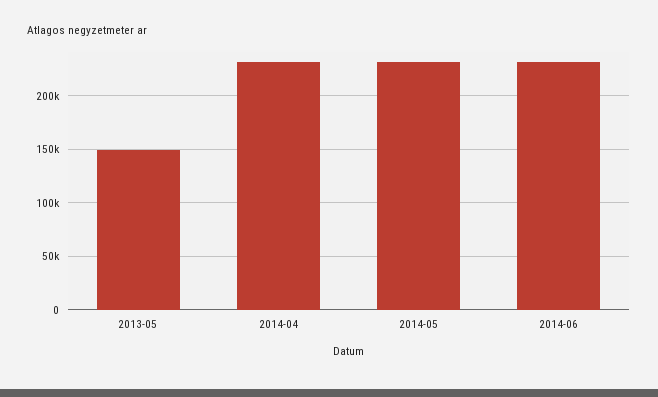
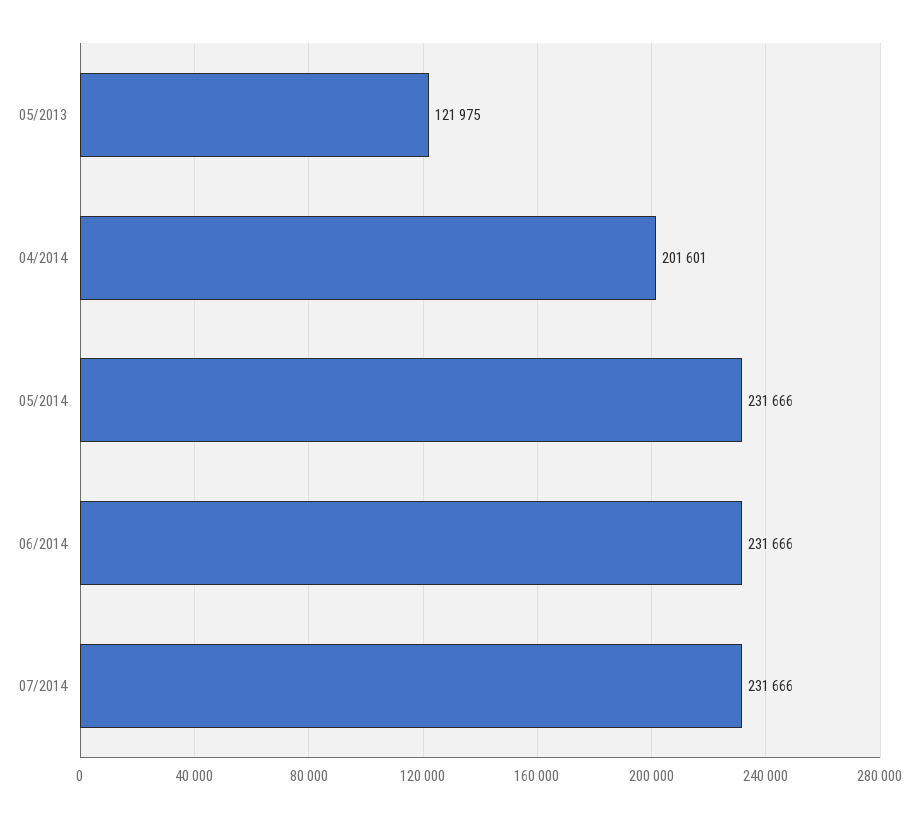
2013-05: 150000 -> 121975
2014-04: 230000 -> 201601
07/2014: none -> 231666

